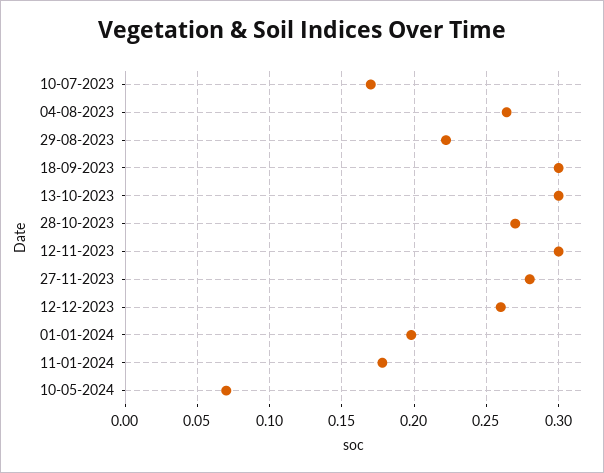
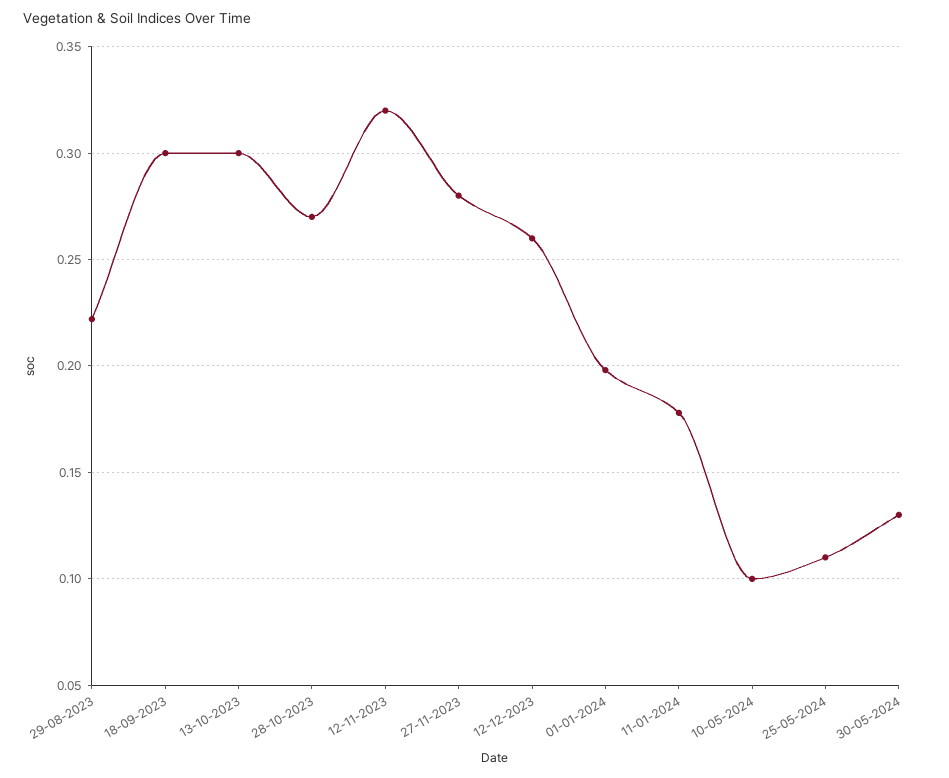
10-07-2023: 0.17 -> none
04-08-2023: 0.265 -> none
12-11-2023: 0.3 -> 0.32
10-05-2024: 0.07 -> 0.1
25-05-2024: none -> 0.11
30-05-2024: none -> 0.13

